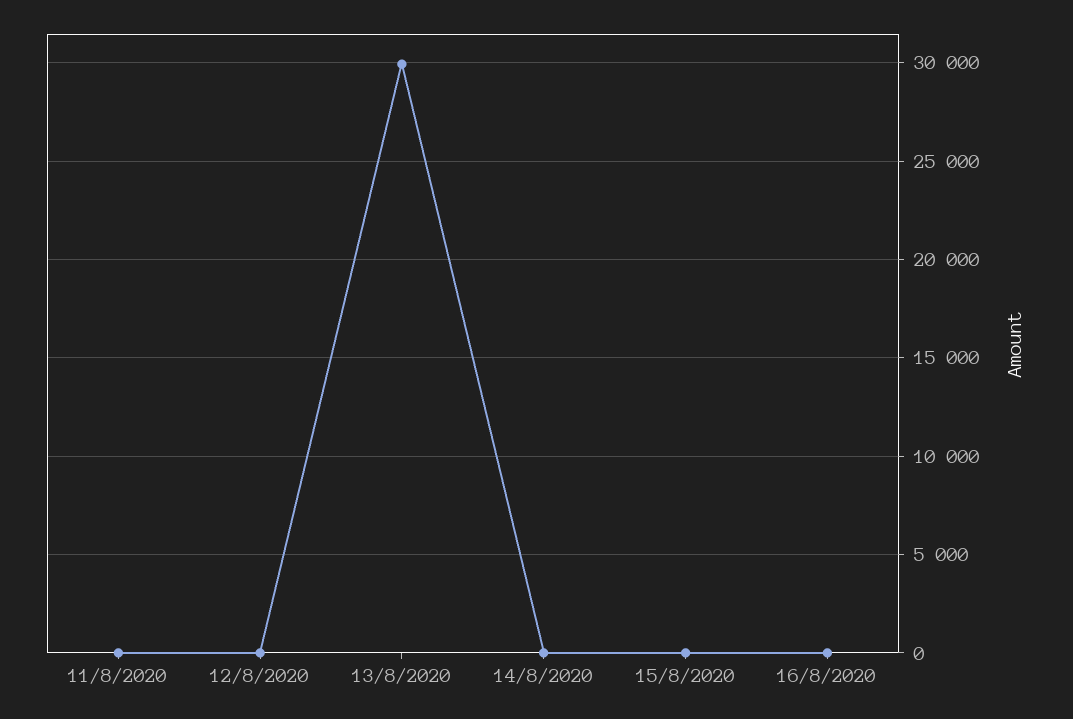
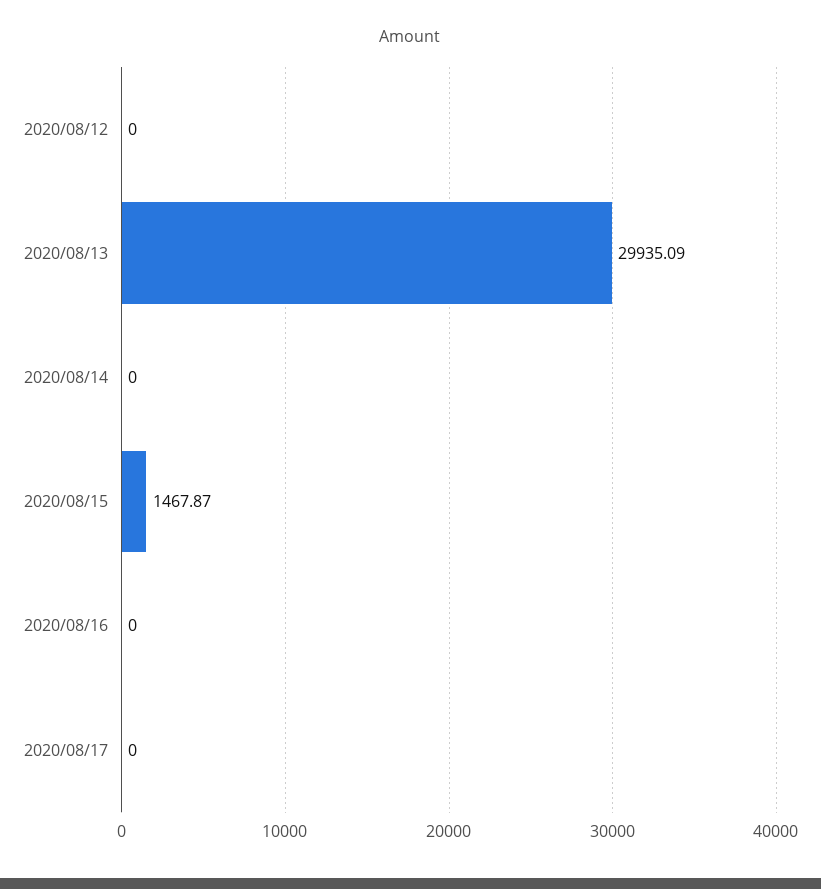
11/8/2020: 0 -> none
15/8/2020: 0 -> 1467.87
2020/08/17: none -> 0

